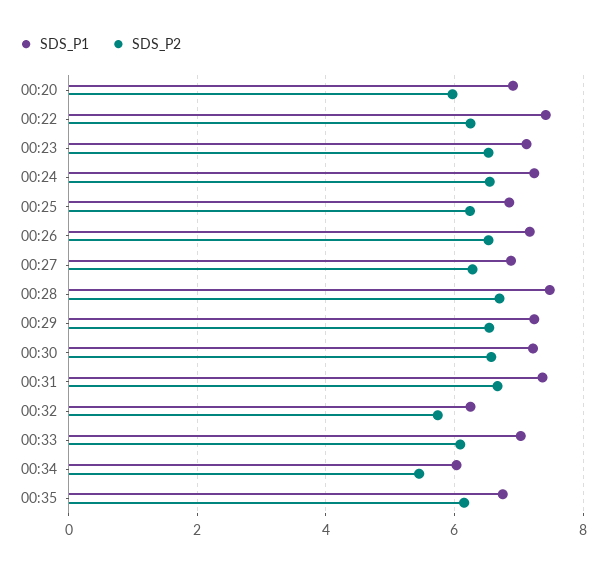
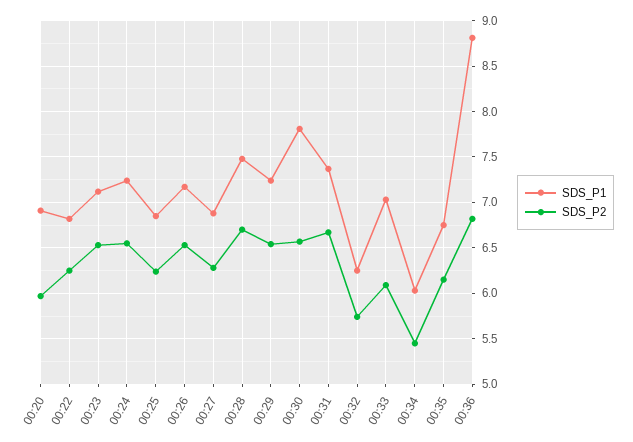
SDS_P1, 00:22: 7.4 -> 6.8
SDS_P1, 00:30: 7.2 -> 7.8
SDS_P1, 00:36: none -> 8.8
SDS_P2, 00:36: none -> 6.8

